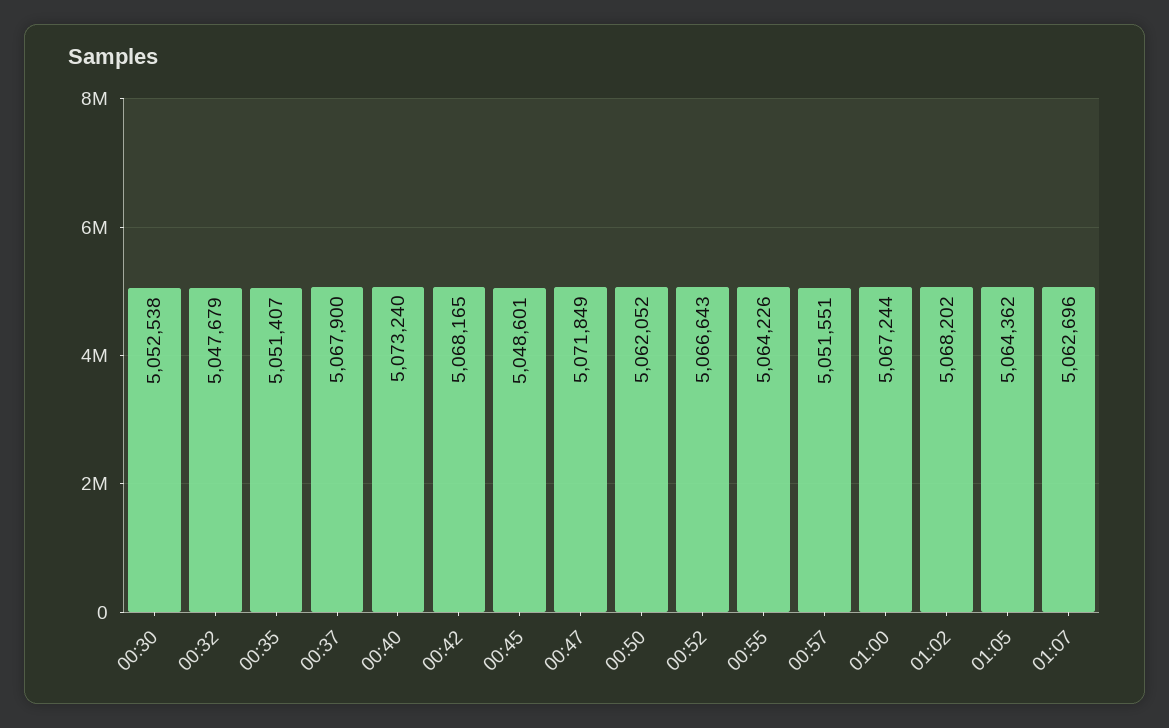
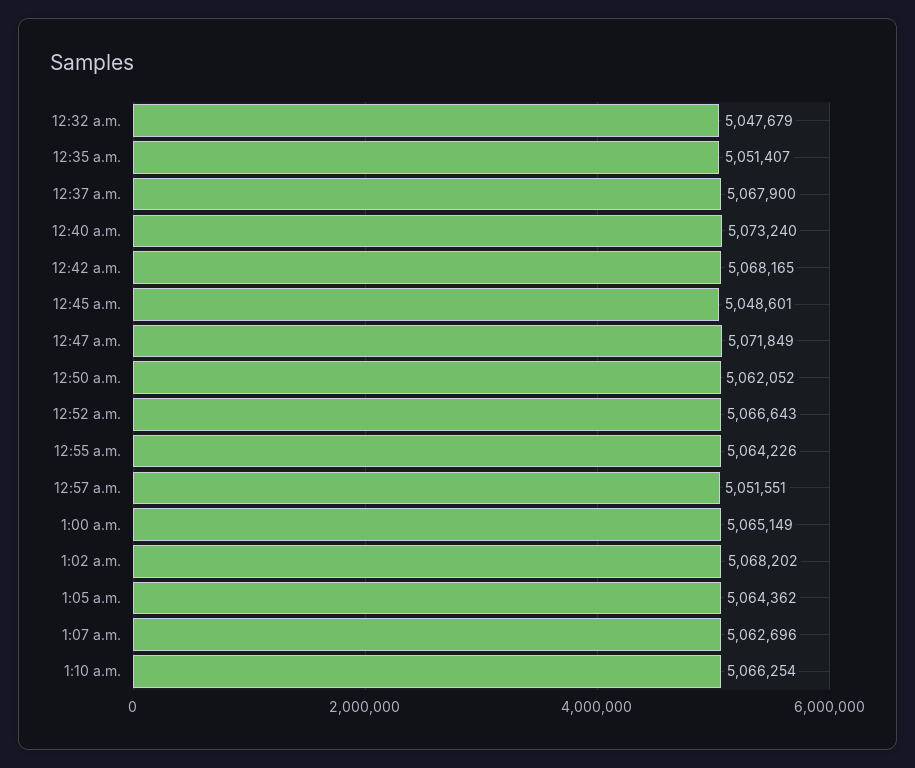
00:30: 5052538 -> none
01:00: 5067244 -> 5065149
1:10 a.m.: none -> 5066254

